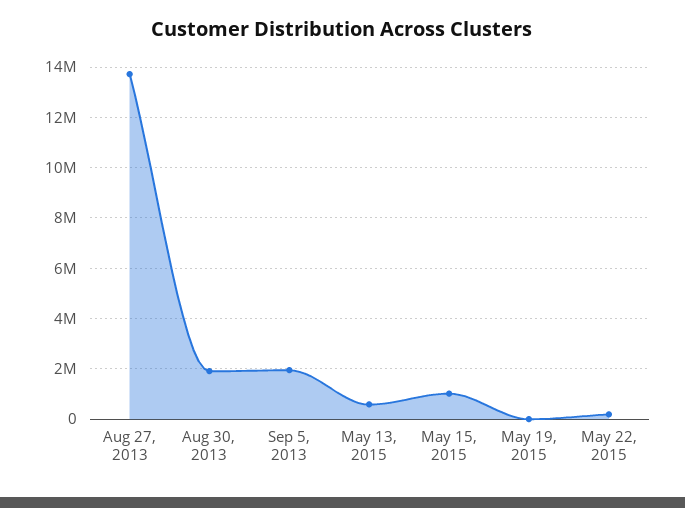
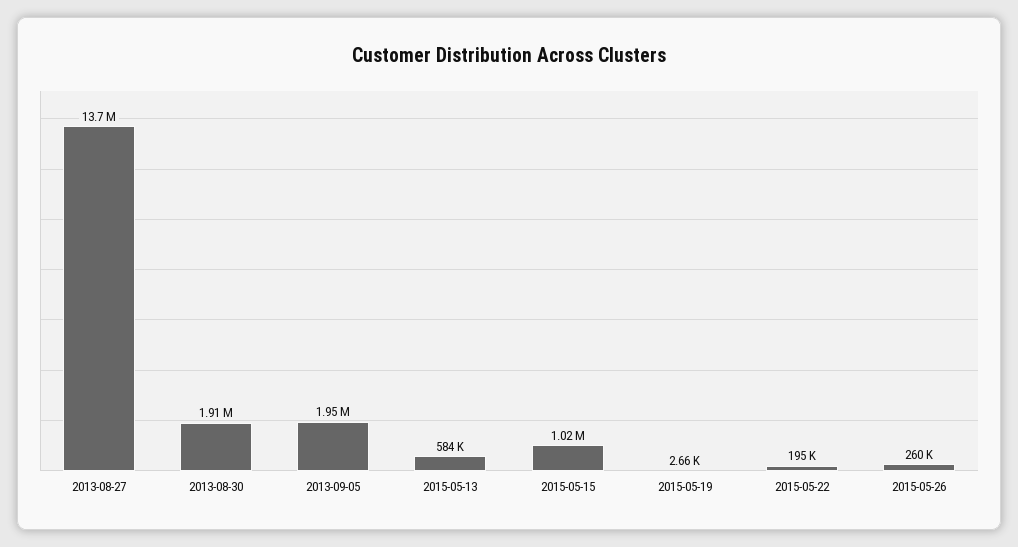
2015-05-26: none -> 260000

